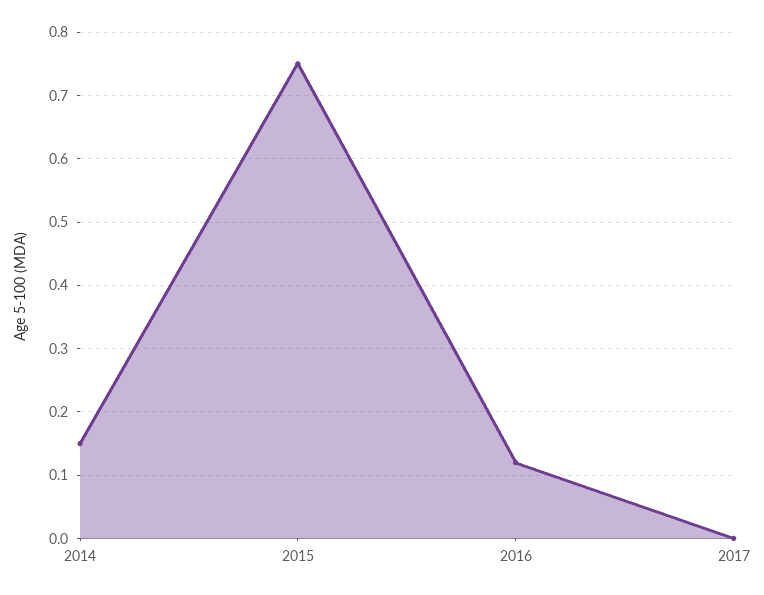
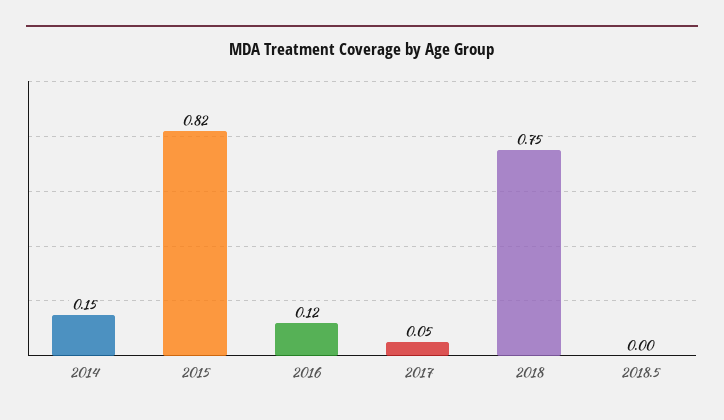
2015: 0.75 -> 0.82
2017: 0 -> 0.05
2018: none -> 0.75
2018.5: none -> 0

